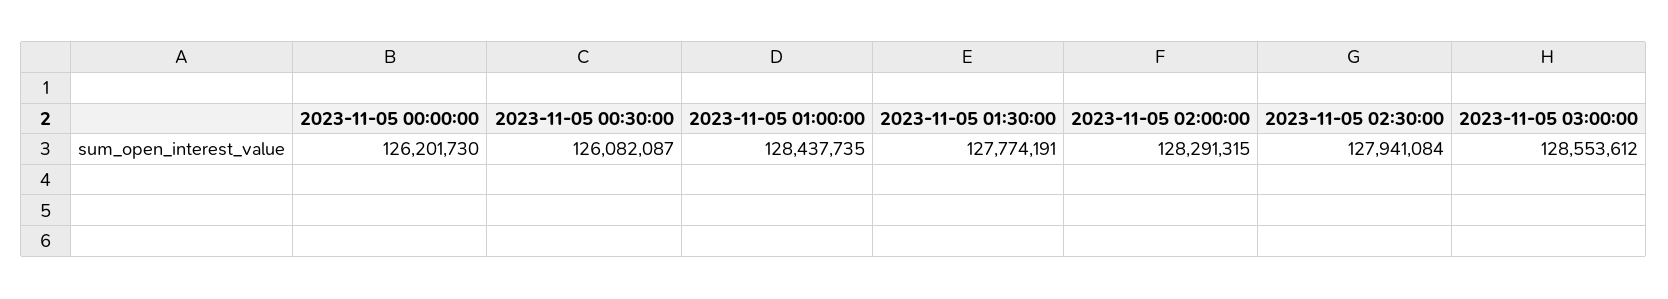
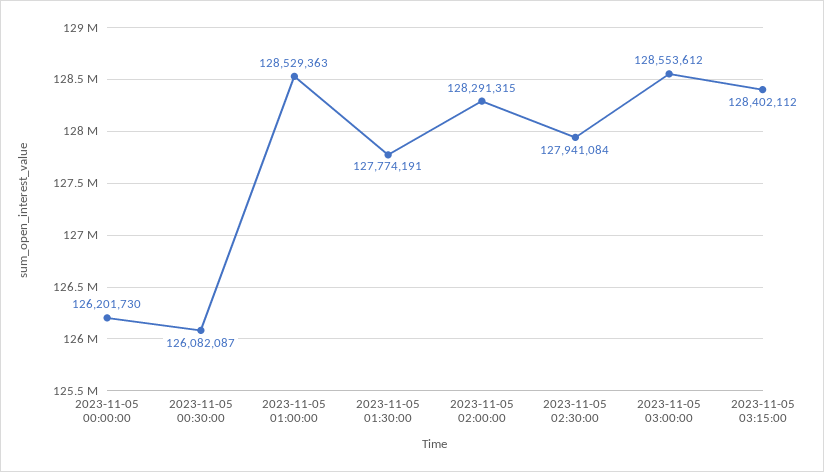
2023-11-05 01:00:00: 128437735 -> 128529363
2023-11-05 03:15:00: none -> 128402112

